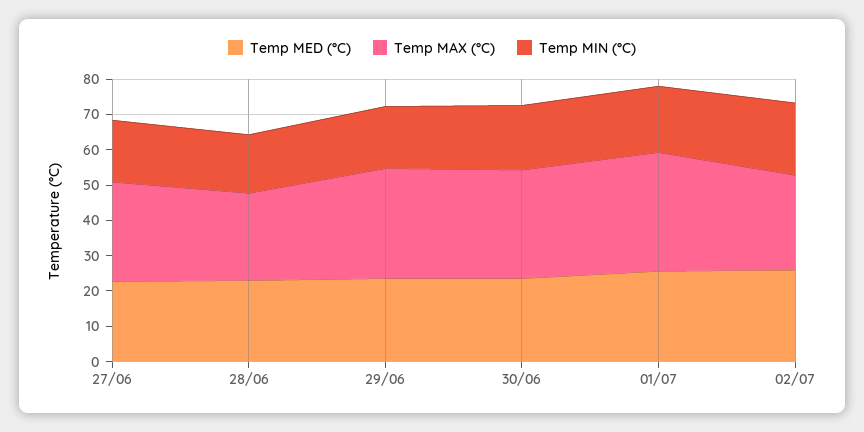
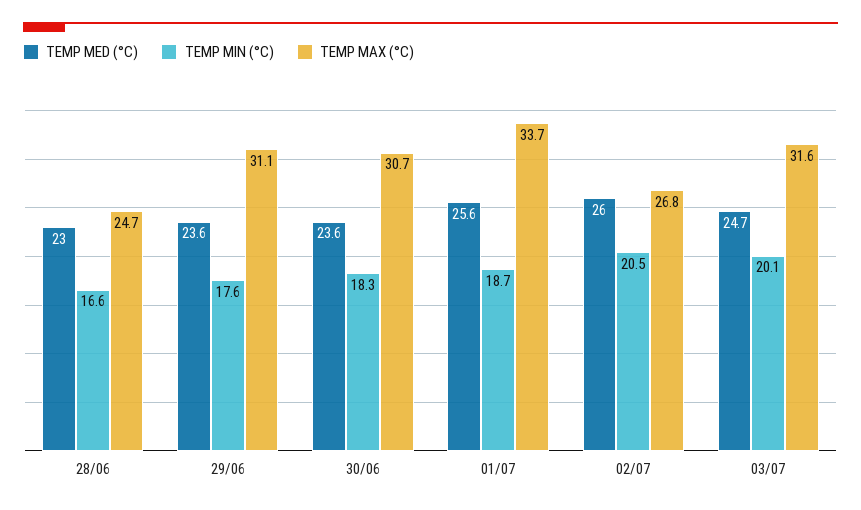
Temp MED (°C), 27/06: 22.5 -> none
Temp MAX (°C), 27/06: 27.5 -> none
Temp MIN (°C), 27/06: 17.5 -> none
Temp MED (°C), 03/07: none -> 24.7
Temp MIN (°C), 03/07: none -> 20.1
Temp MAX (°C), 03/07: none -> 31.6

